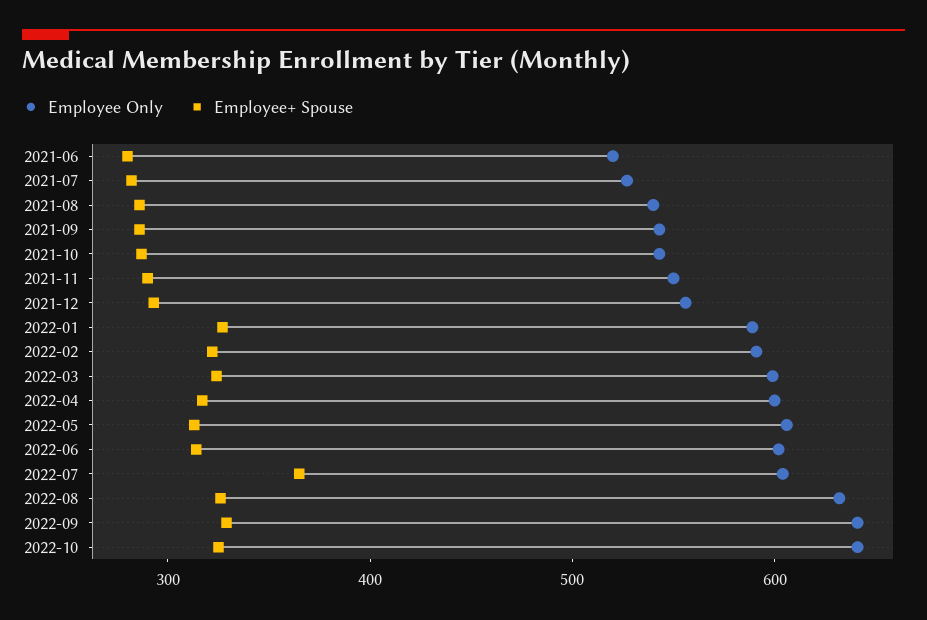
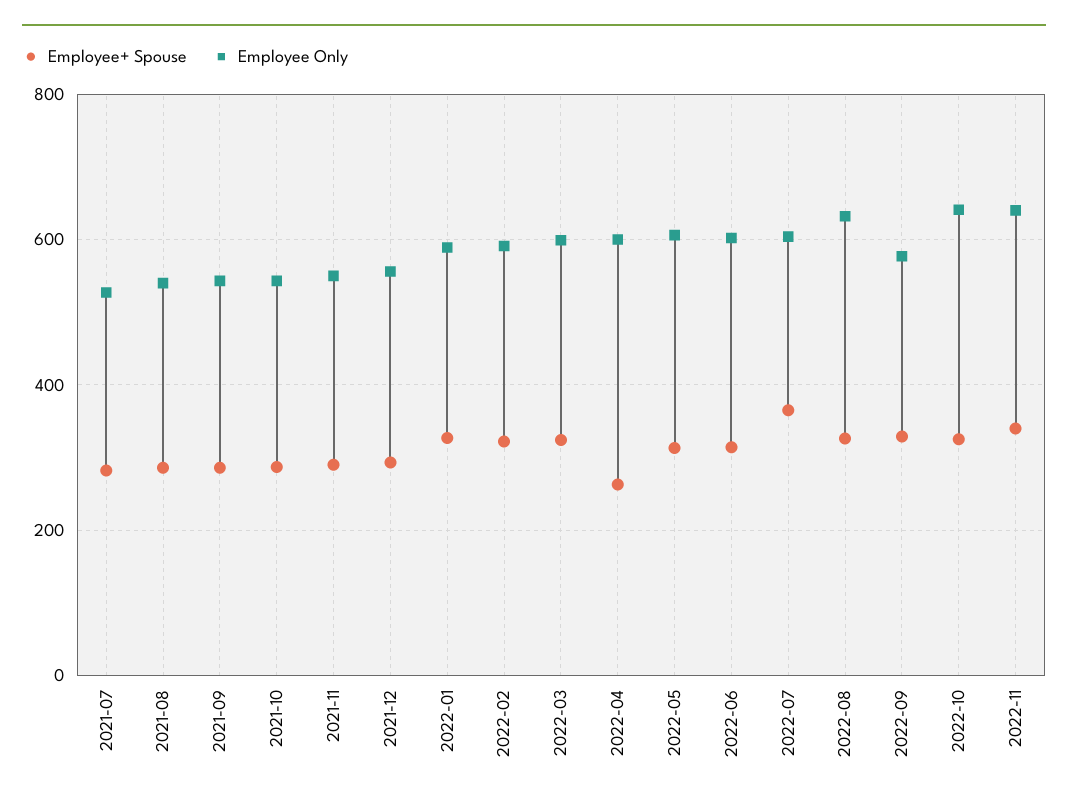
Employee Only, 2021-06: 520 -> none
Employee+ Spouse, 2021-06: 280 -> none
Employee+ Spouse, 2022-04: 320 -> 260
Employee Only, 2022-09: 640 -> 580
Employee+ Spouse, 2022-11: none -> 340
Employee Only, 2022-11: none -> 640

